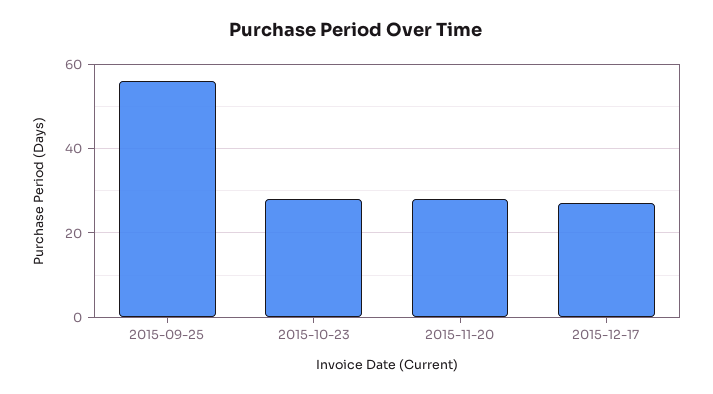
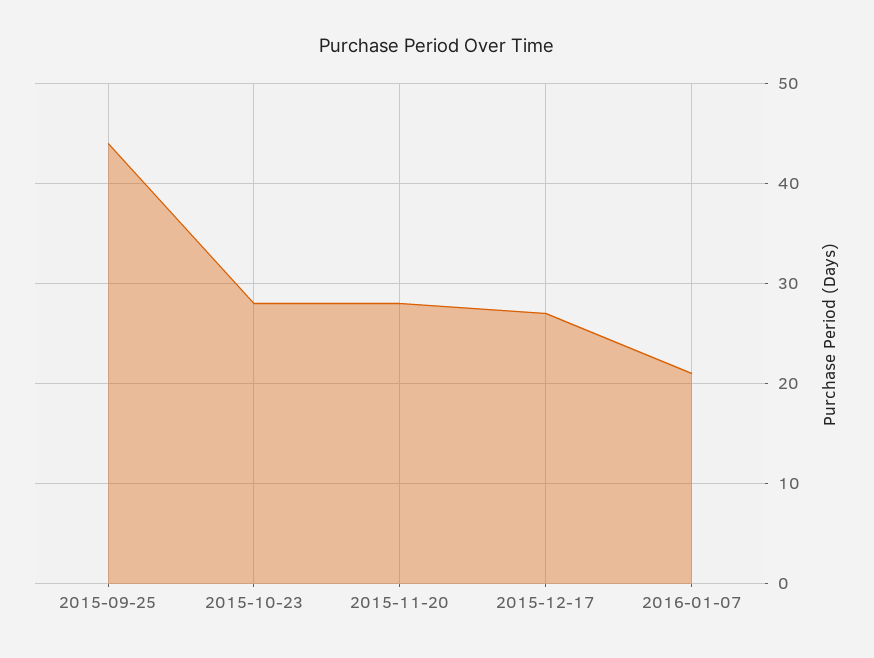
2015-09-25: 55 -> 44
2016-01-07: none -> 21

